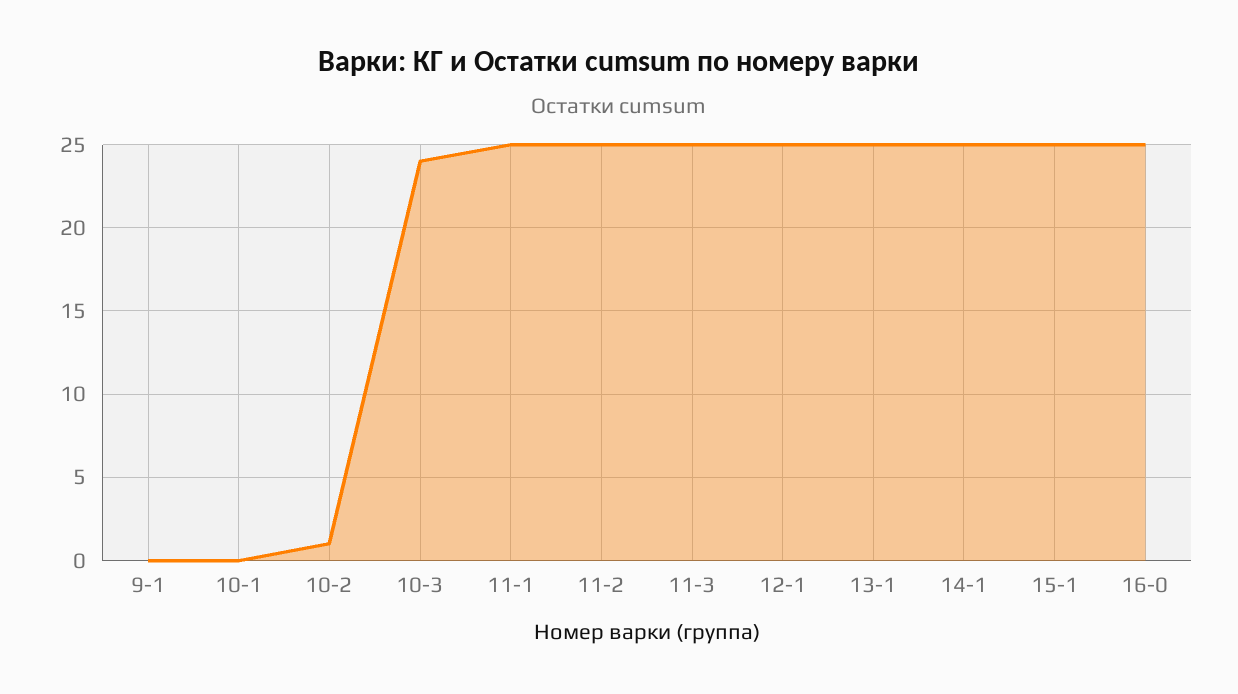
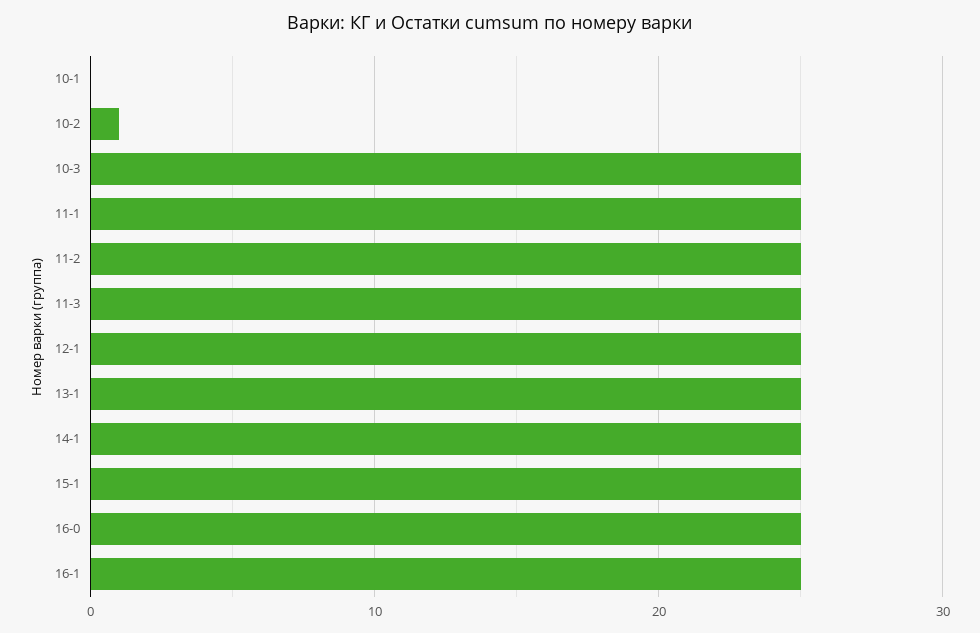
9-1: 0 -> none
10-3: 24 -> 25
16-1: none -> 25

